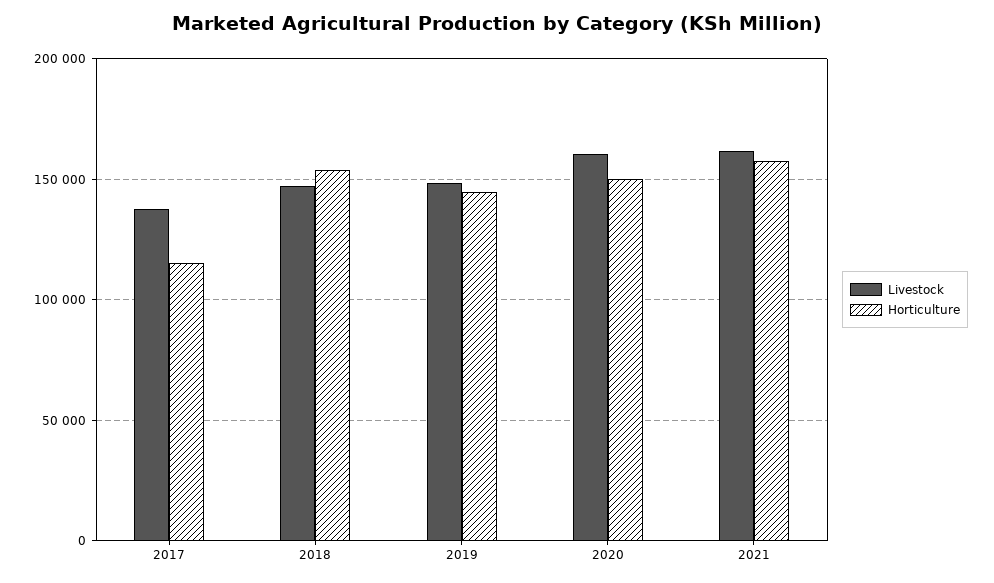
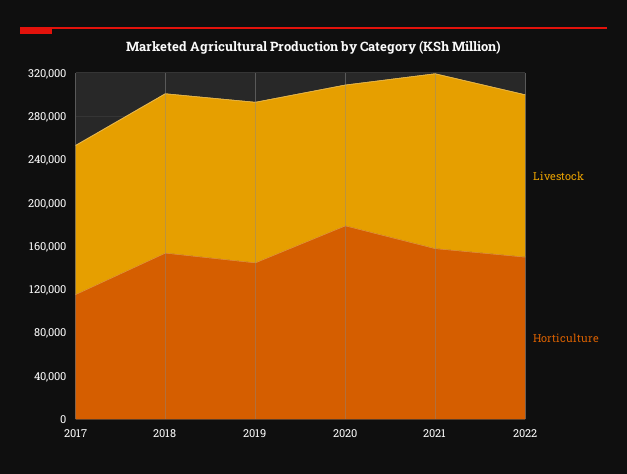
Livestock, 2020: 160000 -> 130000
Horticulture, 2020: 150000 -> 180000
Livestock, 2022: none -> 150000
Horticulture, 2022: none -> 150000

